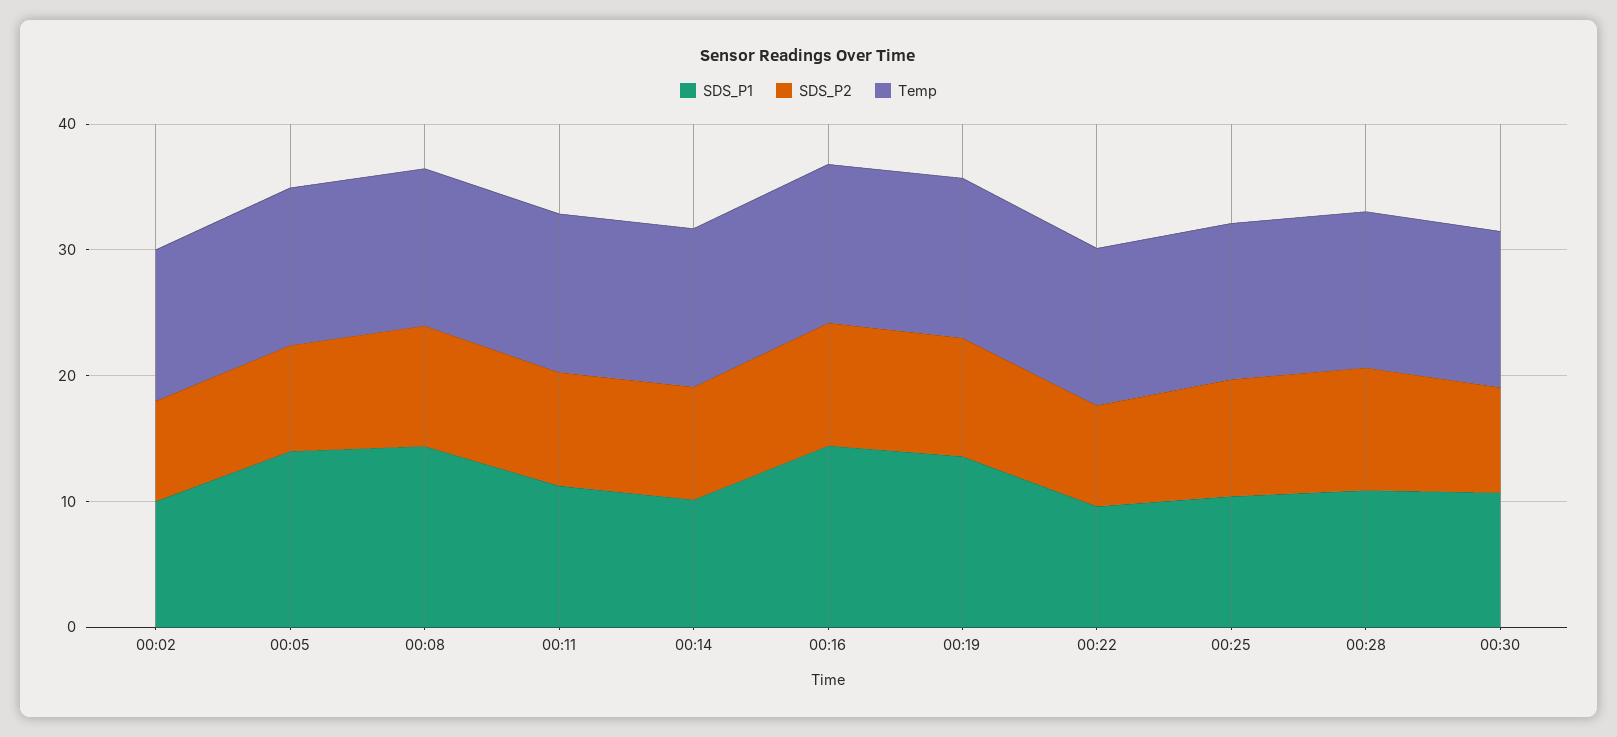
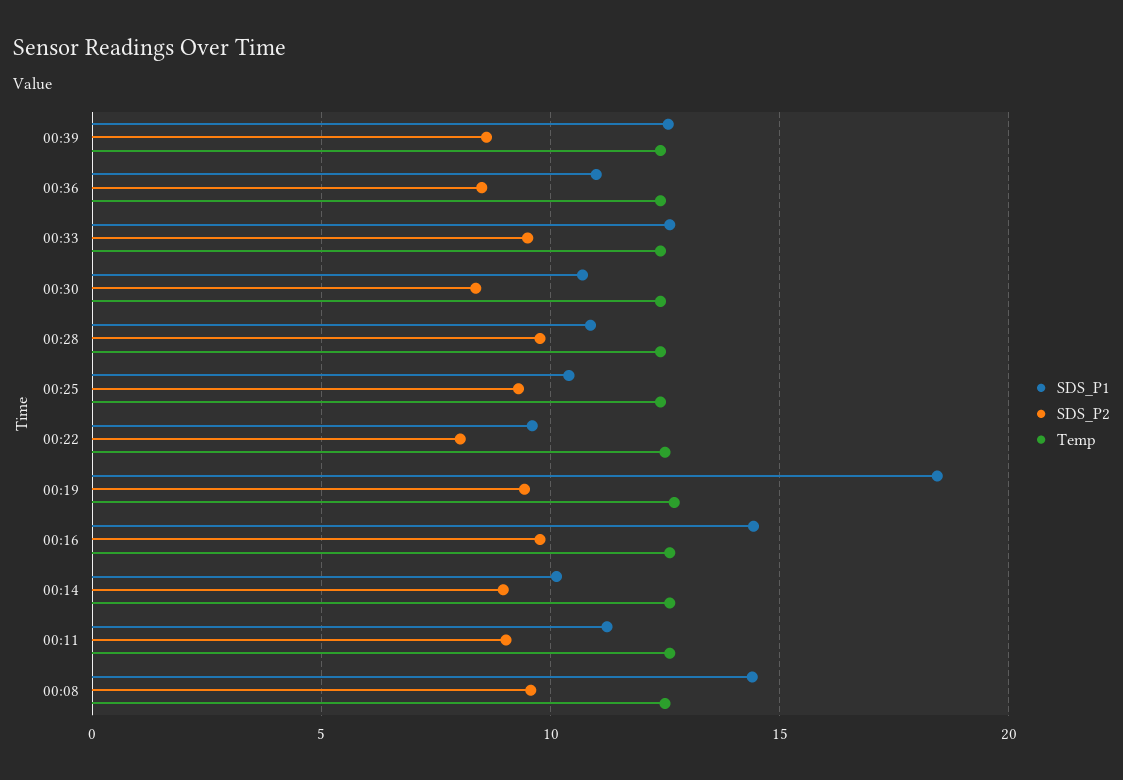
SDS_P1, 00:02: 10 -> none
SDS_P2, 00:02: 8 -> none
Temp, 00:02: 12 -> none
SDS_P1, 00:05: 14 -> none
SDS_P2, 00:05: 8 -> none
Temp, 00:05: 12 -> none
SDS_P1, 00:19: 14 -> 18.5
SDS_P1, 00:39: none -> 12.5
SDS_P2, 00:39: none -> 8.5
Temp, 00:39: none -> 12.5
SDS_P1, 00:36: none -> 11
SDS_P2, 00:36: none -> 8.5
Temp, 00:36: none -> 12.5
SDS_P1, 00:33: none -> 12.5
SDS_P2, 00:33: none -> 9.5
Temp, 00:33: none -> 12.5

